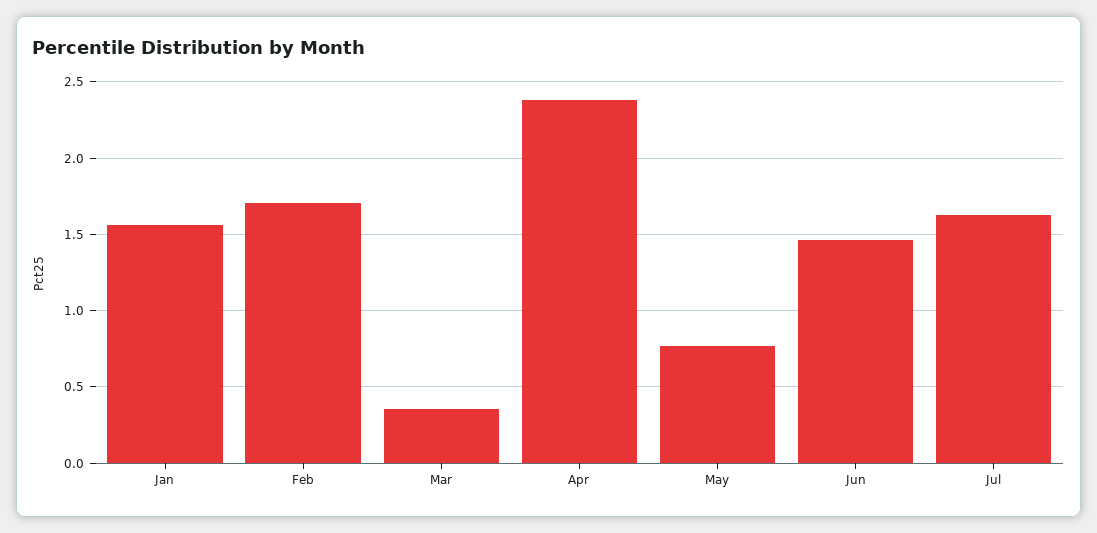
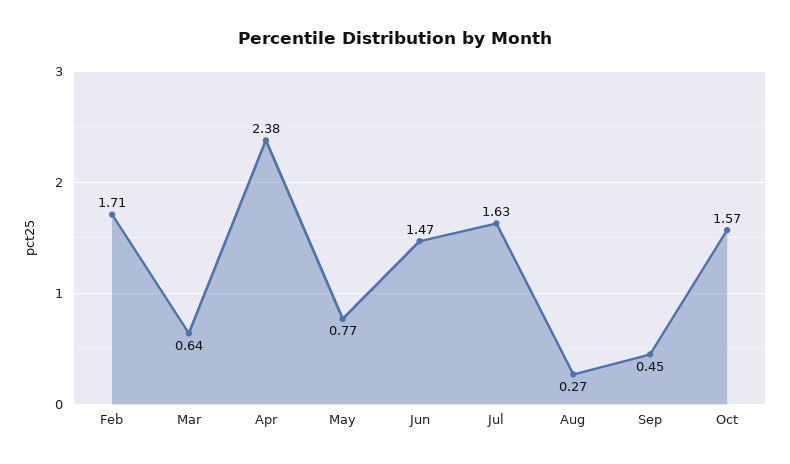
Jan: 1.55 -> none
Mar: 0.35 -> 0.64
Aug: none -> 0.27
Sep: none -> 0.45
Oct: none -> 1.57

